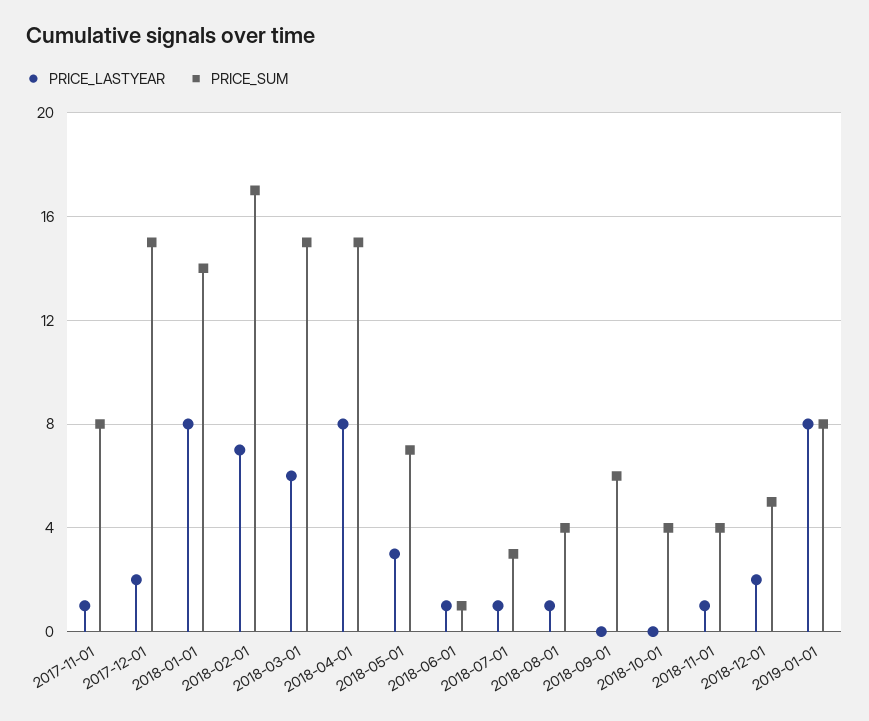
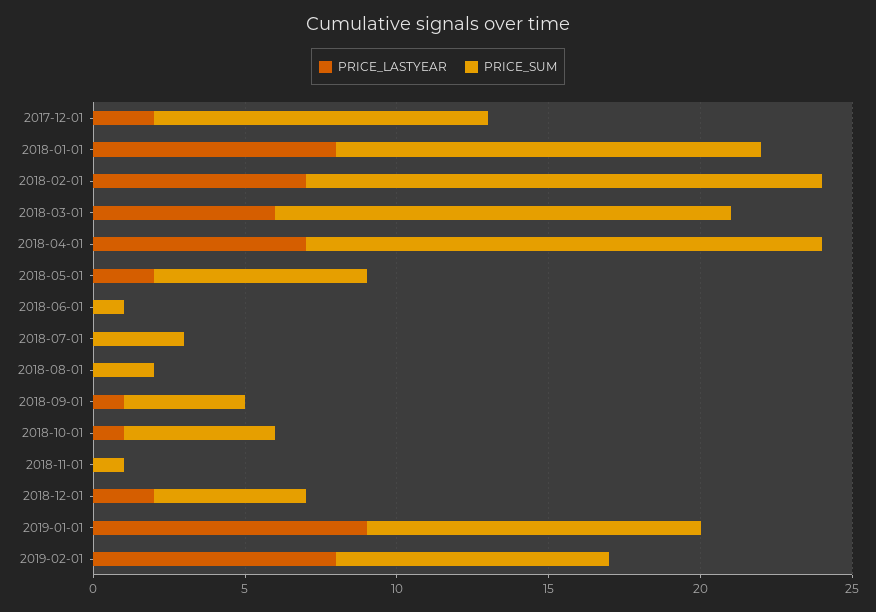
PRICE_LASTYEAR, 2017-11-01: 1 -> none
PRICE_SUM, 2017-11-01: 8 -> none
PRICE_SUM, 2017-12-01: 15 -> 11
PRICE_LASTYEAR, 2018-04-01: 8 -> 7
PRICE_SUM, 2018-04-01: 15 -> 17
PRICE_LASTYEAR, 2018-05-01: 3 -> 2
PRICE_LASTYEAR, 2018-06-01: 1 -> 0
PRICE_LASTYEAR, 2018-07-01: 1 -> 0
PRICE_LASTYEAR, 2018-08-01: 1 -> 0
PRICE_SUM, 2018-08-01: 4 -> 2
PRICE_LASTYEAR, 2018-09-01: 0 -> 1
PRICE_SUM, 2018-09-01: 6 -> 4
PRICE_LASTYEAR, 2018-10-01: 0 -> 1
PRICE_SUM, 2018-10-01: 4 -> 5
PRICE_LASTYEAR, 2018-11-01: 1 -> 0
PRICE_SUM, 2018-11-01: 4 -> 1
PRICE_LASTYEAR, 2019-01-01: 8 -> 9
PRICE_SUM, 2019-01-01: 8 -> 11
PRICE_LASTYEAR, 2019-02-01: none -> 8
PRICE_SUM, 2019-02-01: none -> 9

